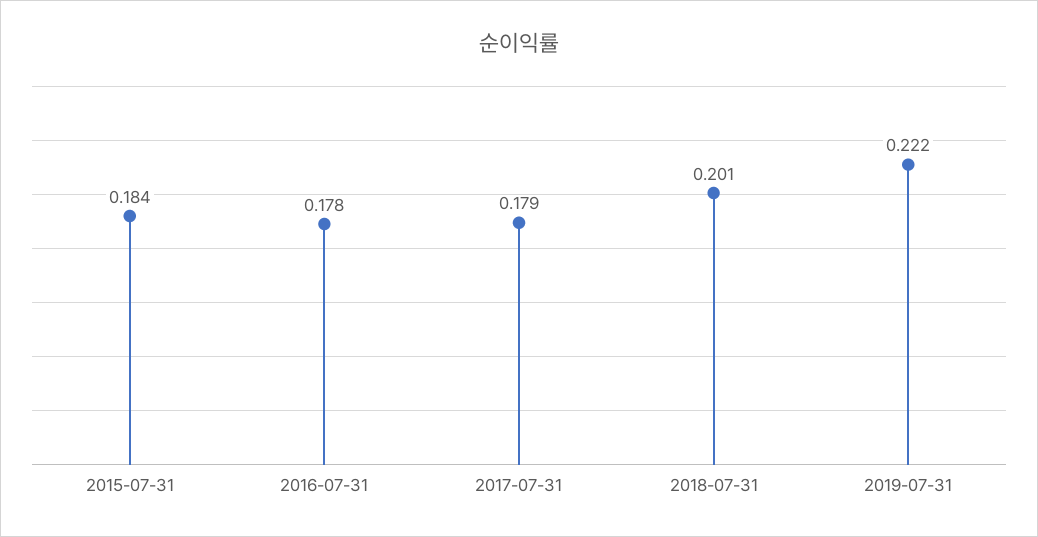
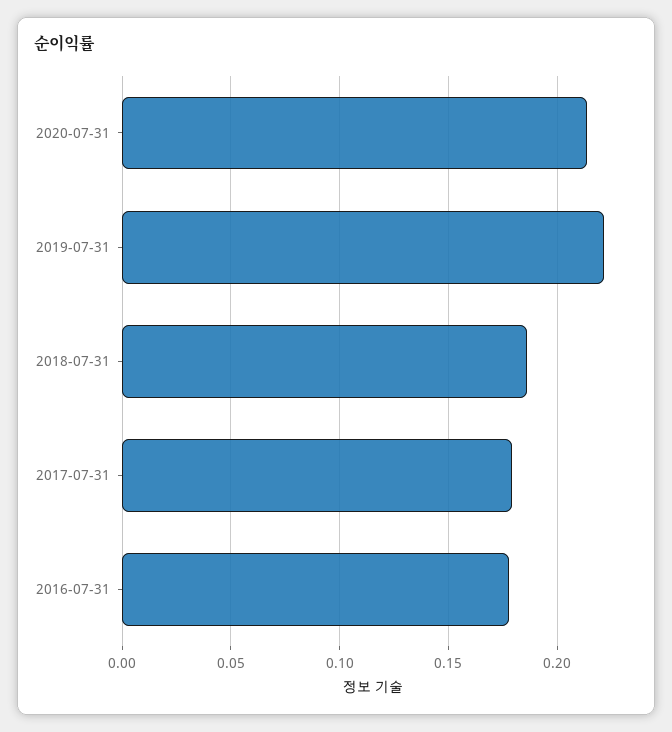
2015-07-31: 0.184 -> none
2018-07-31: 0.201 -> 0.185
2020-07-31: none -> 0.215

